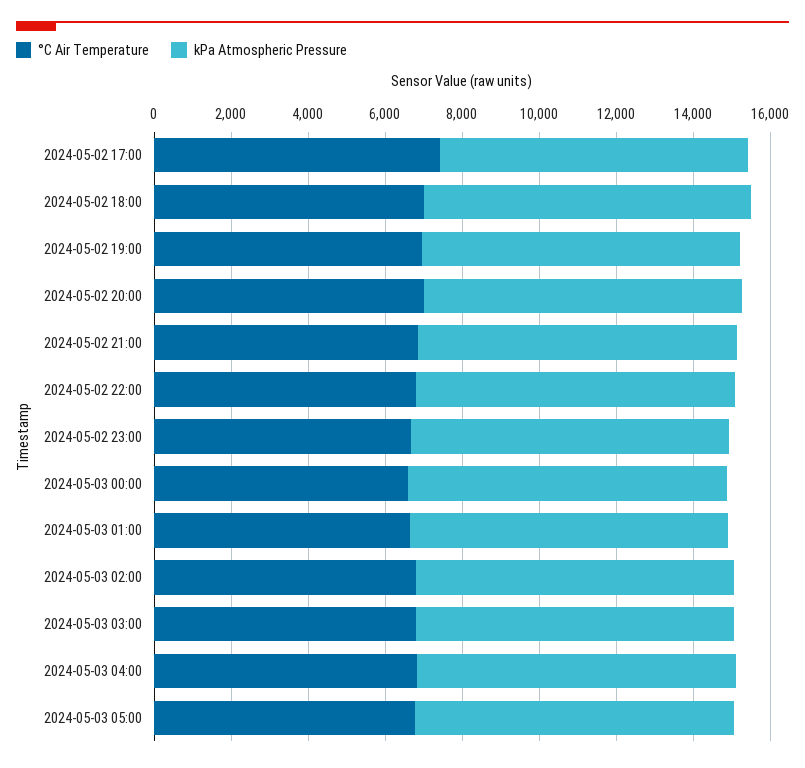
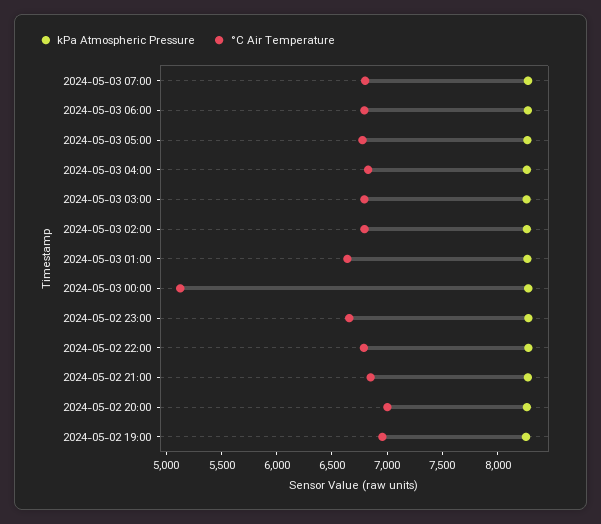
°C Air Temperature, 2024-05-02 17:00: 7500 -> none
kPa Atmospheric Pressure, 2024-05-02 17:00: 8000 -> none
°C Air Temperature, 2024-05-02 18:00: 7000 -> none
kPa Atmospheric Pressure, 2024-05-02 18:00: 8500 -> none
°C Air Temperature, 2024-05-03 00:00: 6500 -> 5100
kPa Atmospheric Pressure, 2024-05-03 07:00: none -> 8300
°C Air Temperature, 2024-05-03 07:00: none -> 6800
kPa Atmospheric Pressure, 2024-05-03 06:00: none -> 8300
°C Air Temperature, 2024-05-03 06:00: none -> 6800

